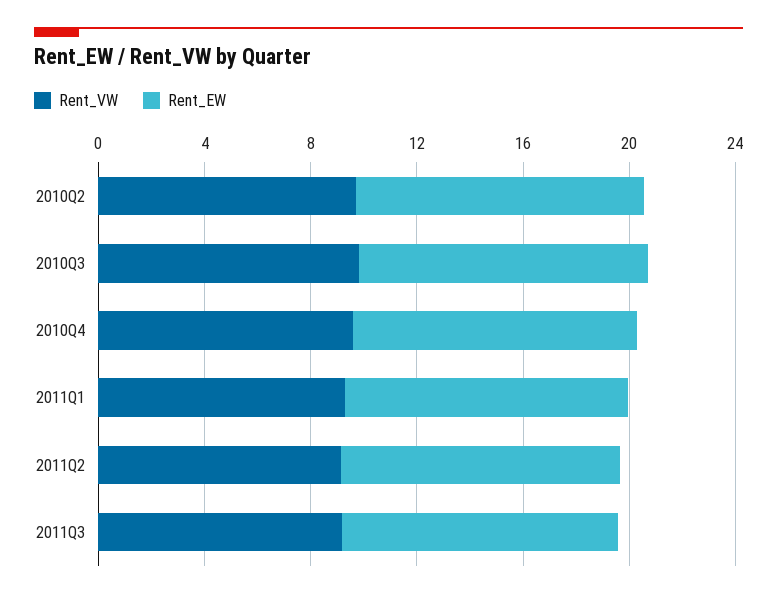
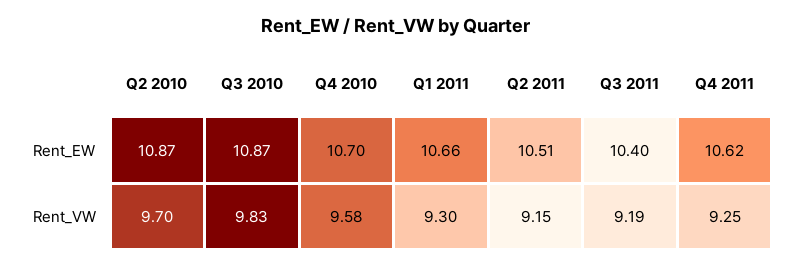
Rent_EW, Q4 2011: none -> 10.62
Rent_VW, Q4 2011: none -> 9.25

